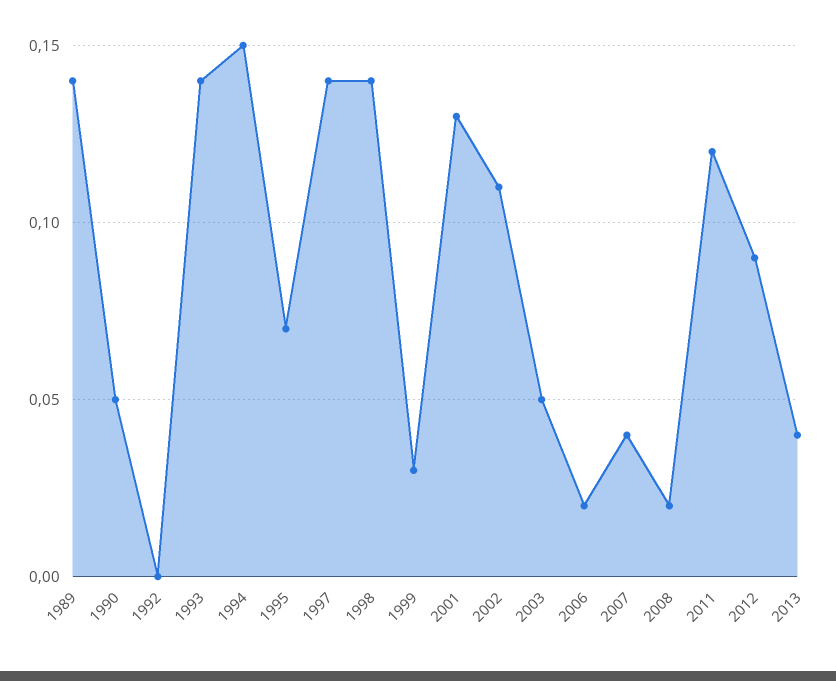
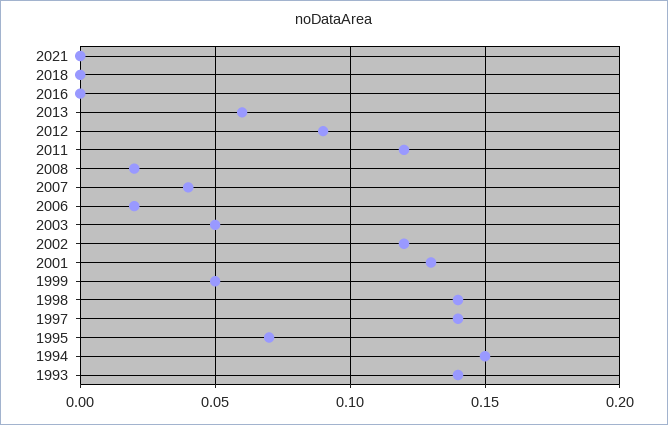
1989: 0.14 -> none
1990: 0.05 -> none
1992: 0 -> none
1999: 0.03 -> 0.05
2002: 0.11 -> 0.12
2013: 0.04 -> 0.06
2021: none -> 0
2018: none -> 0
2016: none -> 0

